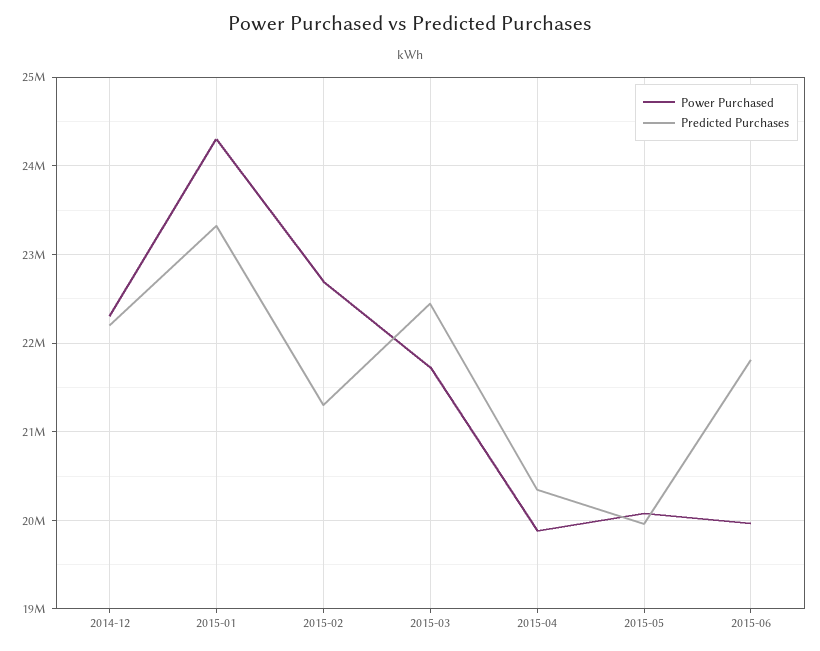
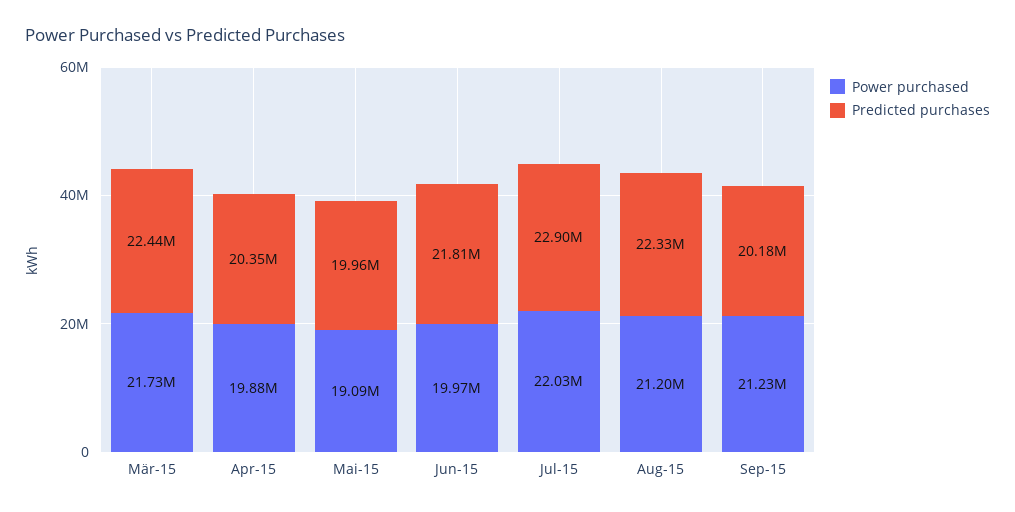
Power Purchased, 2014-12: 22300000 -> none
Predicted Purchases, 2014-12: 22200000 -> none
Power Purchased, 2015-01: 24300000 -> none
Predicted Purchases, 2015-01: 23300000 -> none
Power Purchased, 2015-02: 22700000 -> none
Predicted Purchases, 2015-02: 21300000 -> none
Power Purchased, 2015-05: 20100000 -> 19090000
Power Purchased, Jul-15: none -> 22030000
Predicted Purchases, Jul-15: none -> 22900000
Power Purchased, Aug-15: none -> 21200000
Predicted Purchases, Aug-15: none -> 22330000
Power Purchased, Sep-15: none -> 21230000
Predicted Purchases, Sep-15: none -> 20180000

